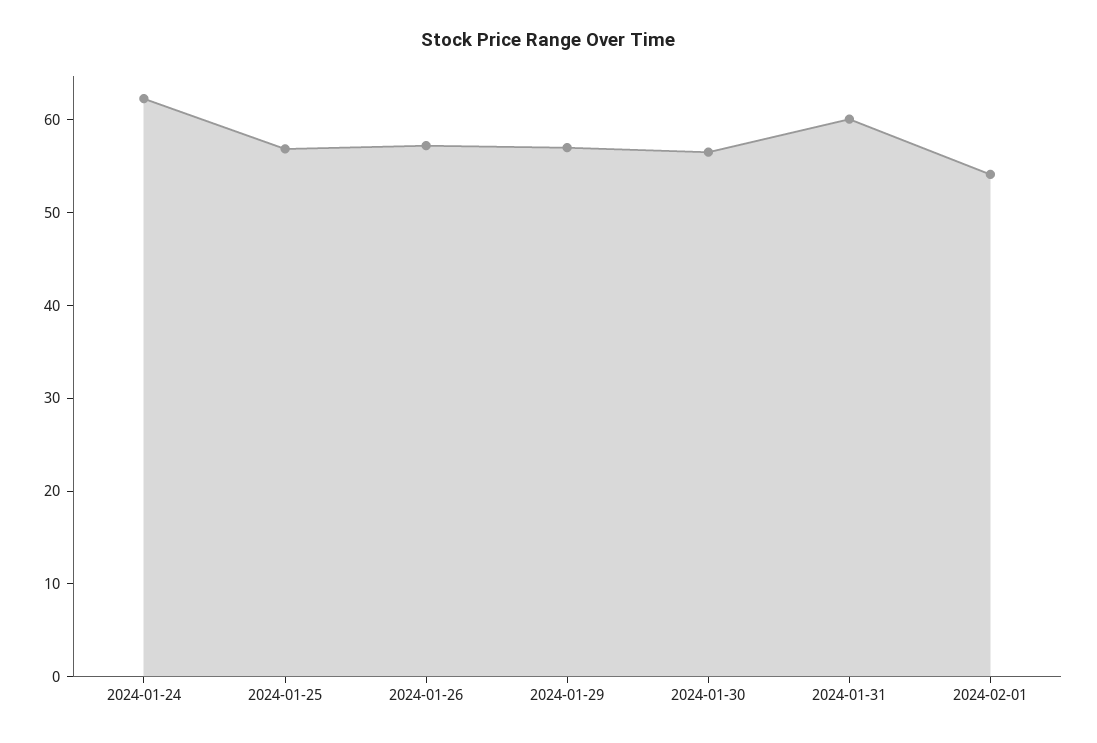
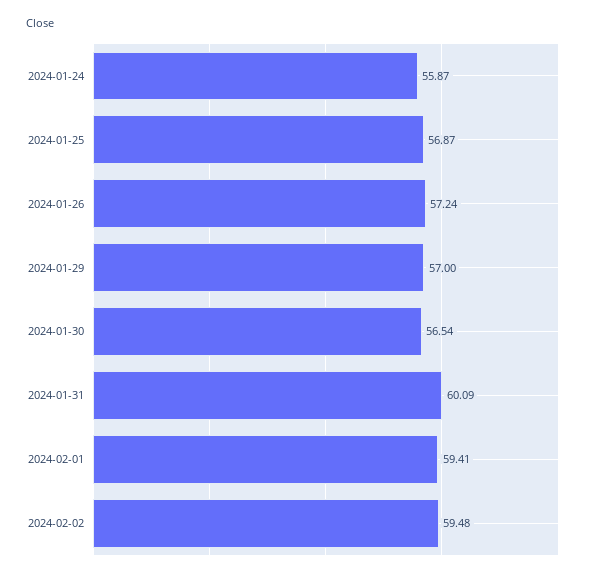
2024-01-24: 62 -> 55.87
2024-02-01: 54 -> 59.41
2024-02-02: none -> 59.48

